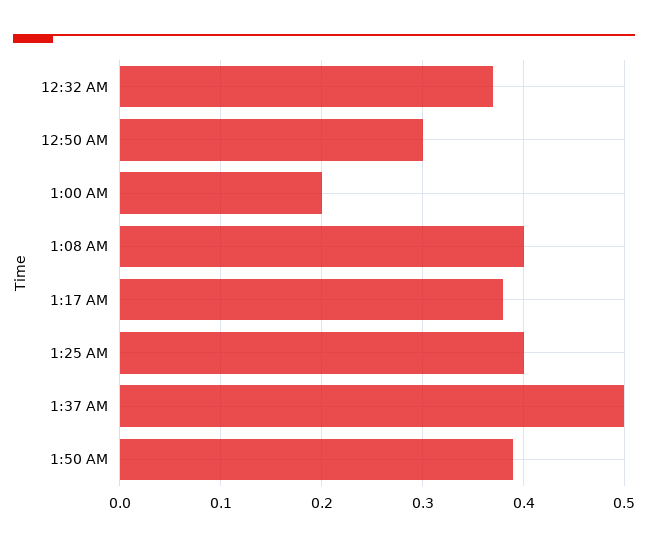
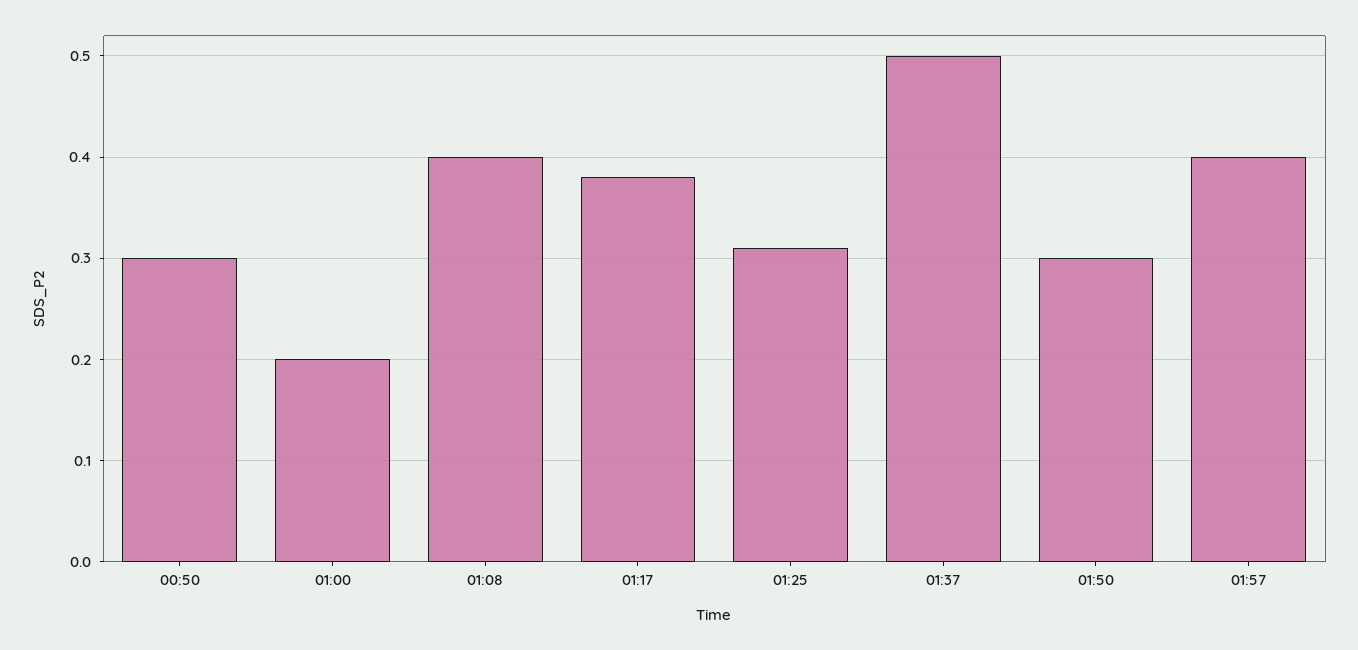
12:32 AM: 0.37 -> none
1:25 AM: 0.4 -> 0.31
1:50 AM: 0.39 -> 0.3
01:57: none -> 0.4

